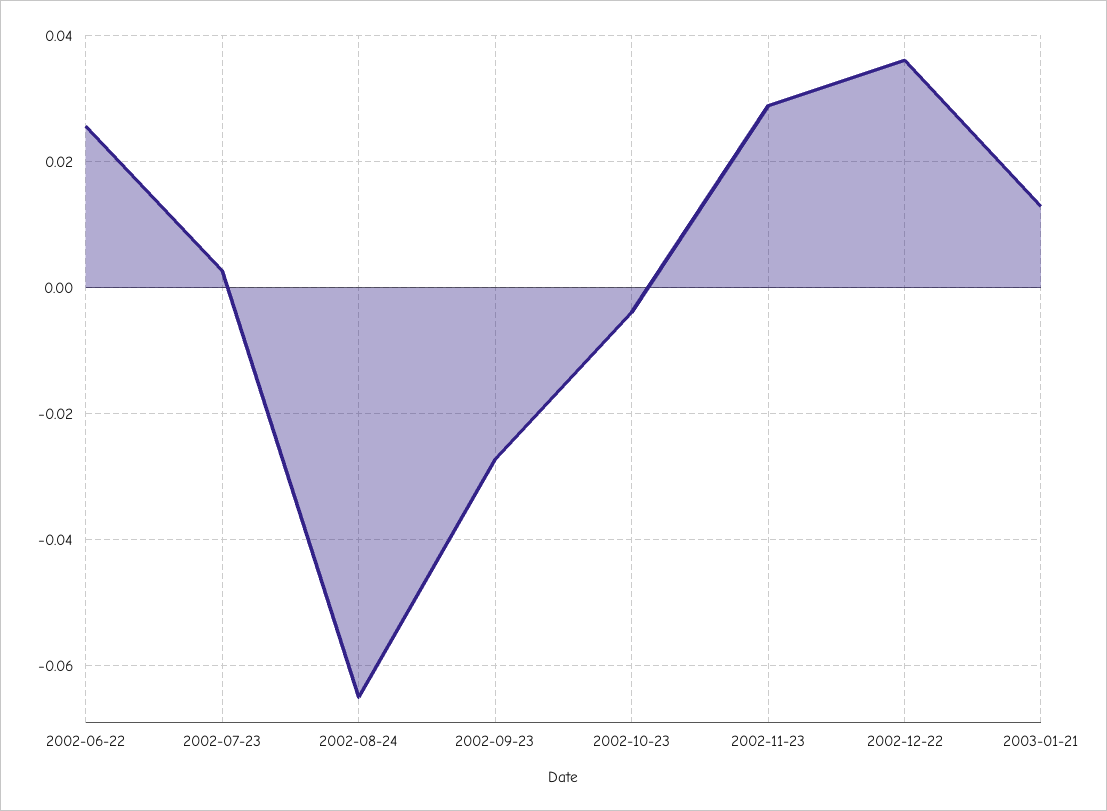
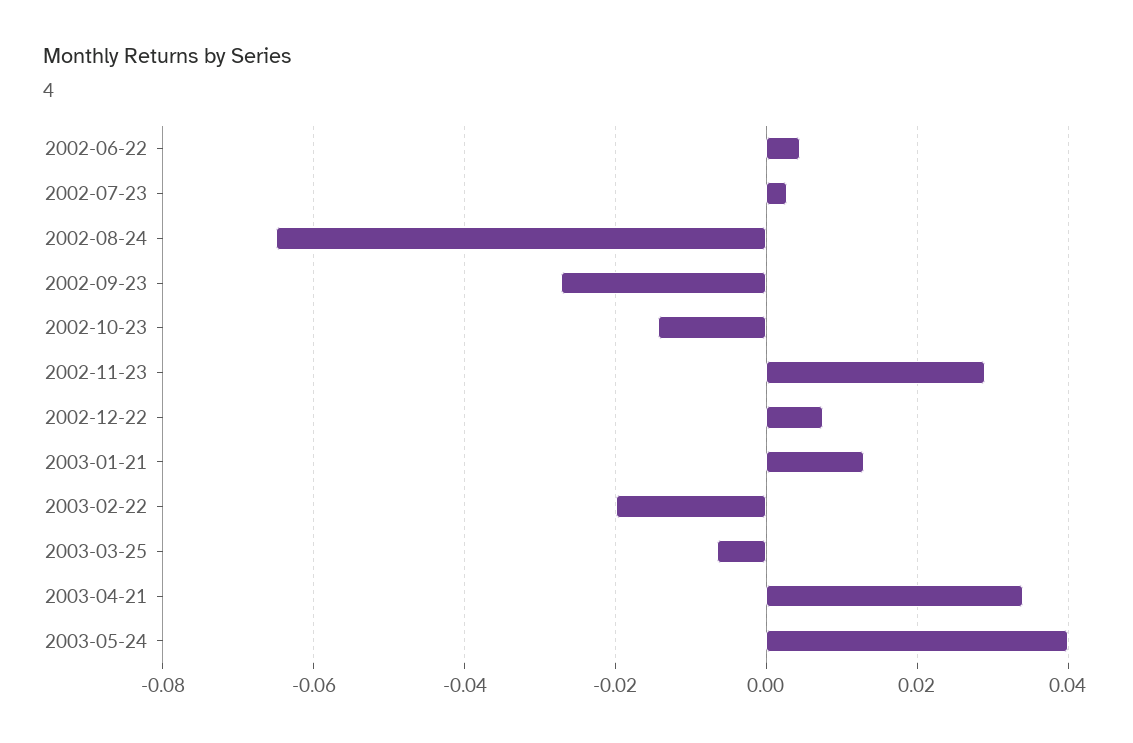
2002-06-22: 0.026 -> 0.004
2002-10-23: -0.004 -> -0.014
2002-12-22: 0.036 -> 0.008
2003-02-22: none -> -0.02
2003-03-25: none -> -0.006
2003-04-21: none -> 0.034
2003-05-24: none -> 0.04

